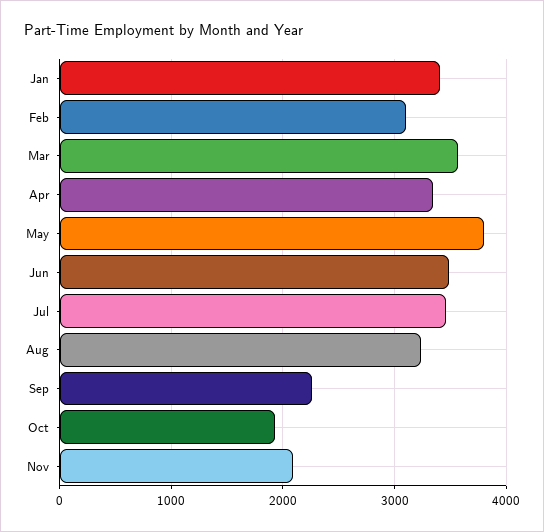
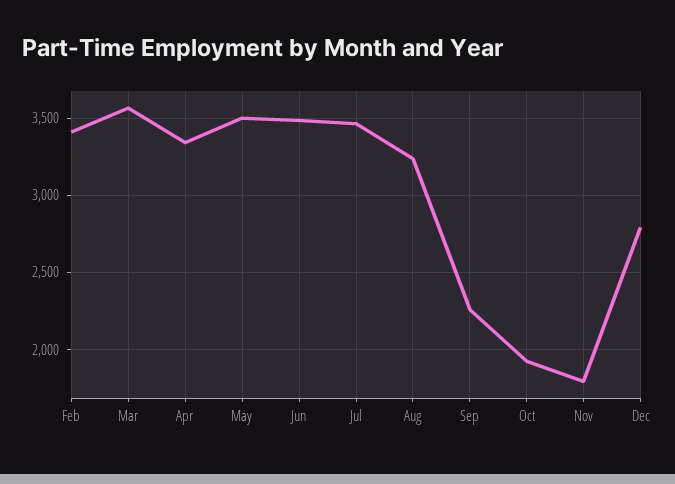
Jan: 3400 -> none
Feb: 3100 -> 3400
May: 3800 -> 3500
Nov: 2100 -> 1800
Dec: none -> 2800

